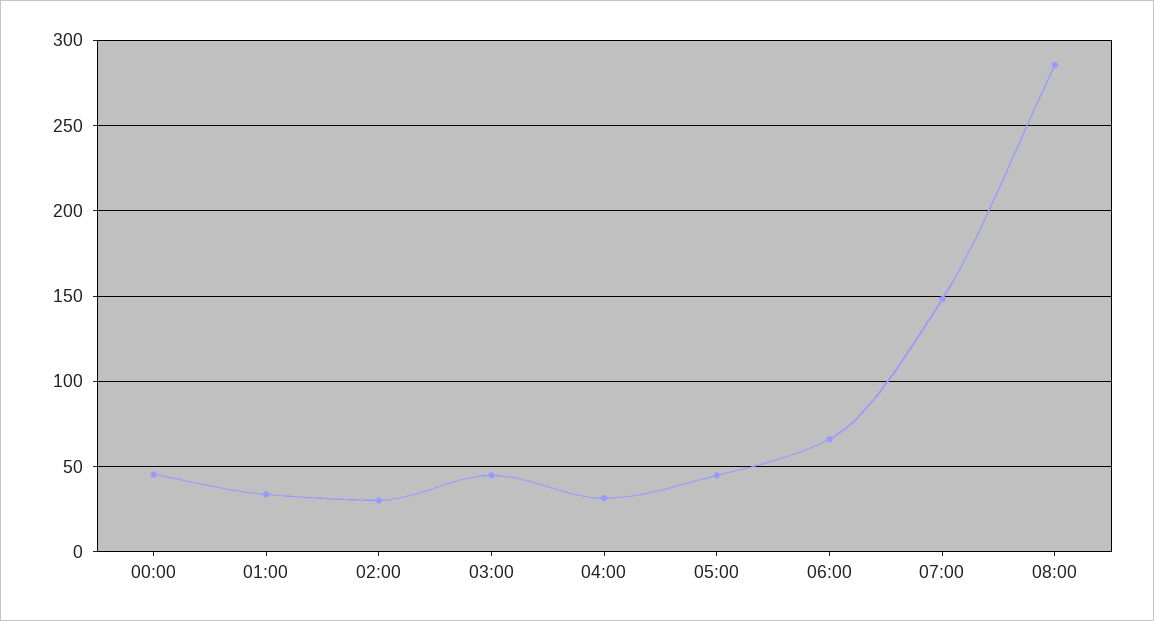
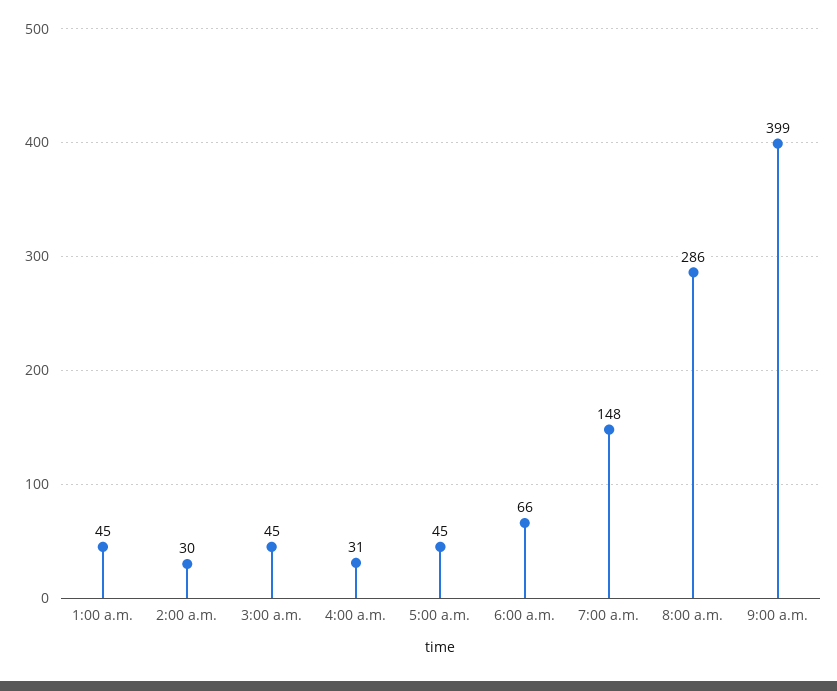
00:00: 45 -> none
01:00: 35 -> 45
9:00 a.m.: none -> 399

